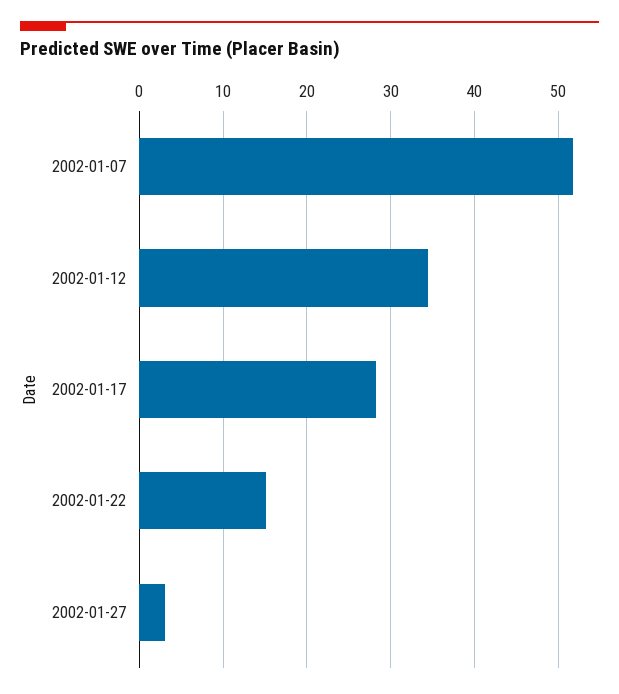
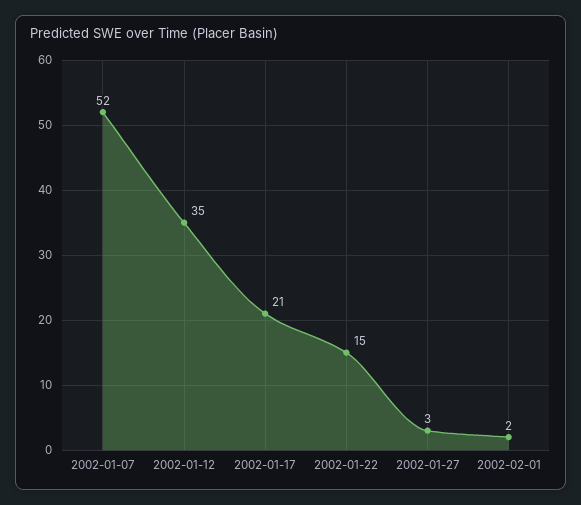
2002-01-17: 28 -> 21
2002-02-01: none -> 2

